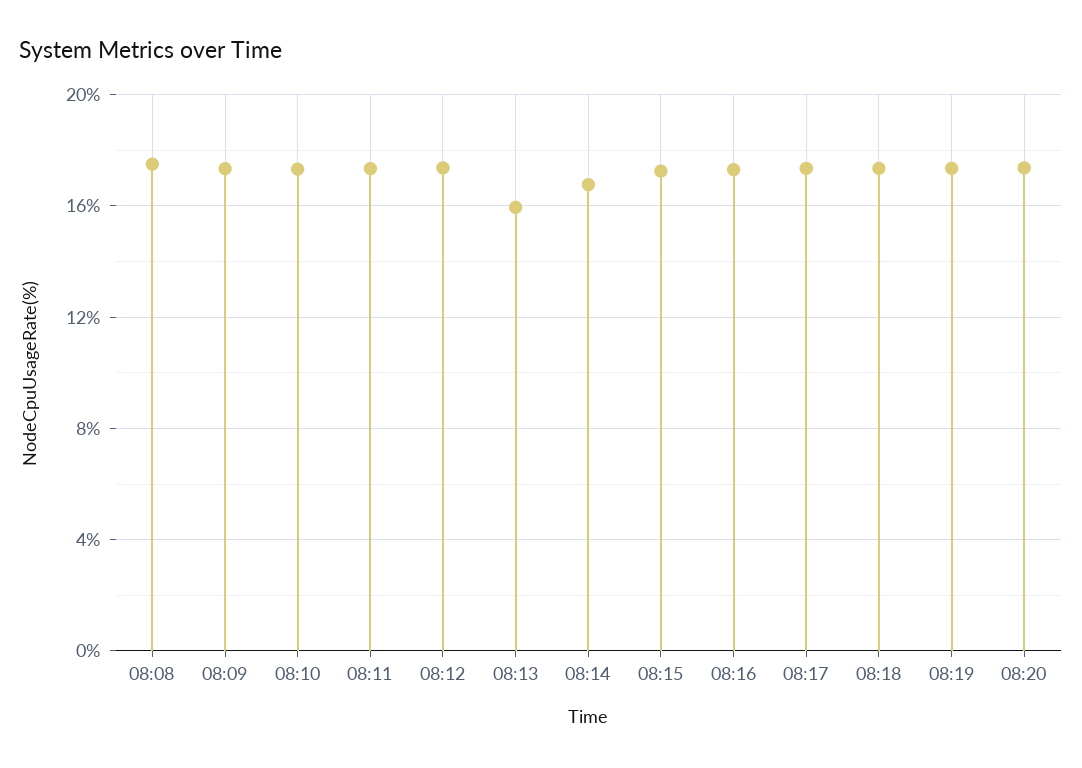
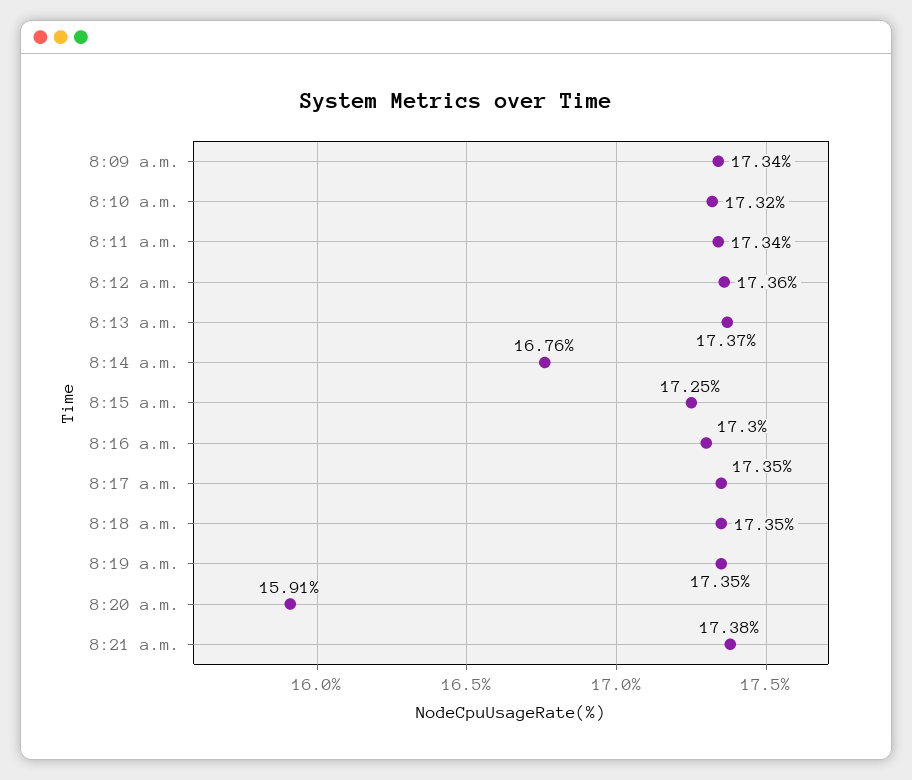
08:08: 17.5 -> none
08:13: 16 -> 17.37
08:20: 17.5 -> 15.91
8:21 a.m.: none -> 17.38

